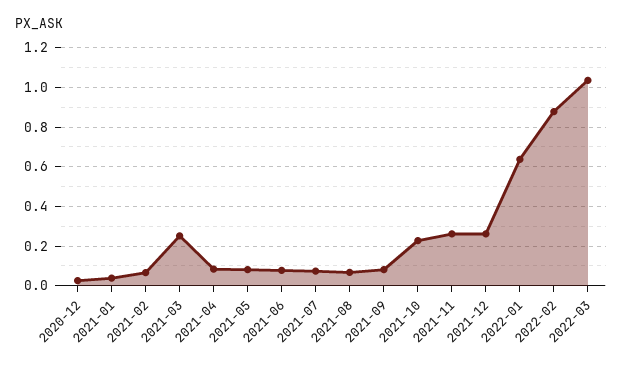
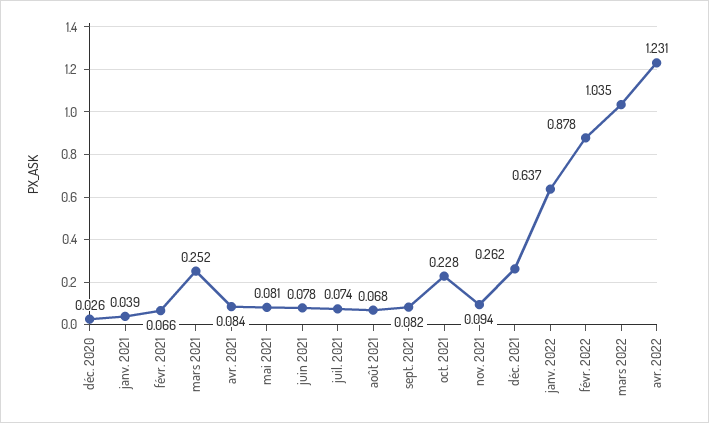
2021-11: 0.25 -> 0.094
avr. 2022: none -> 1.231

